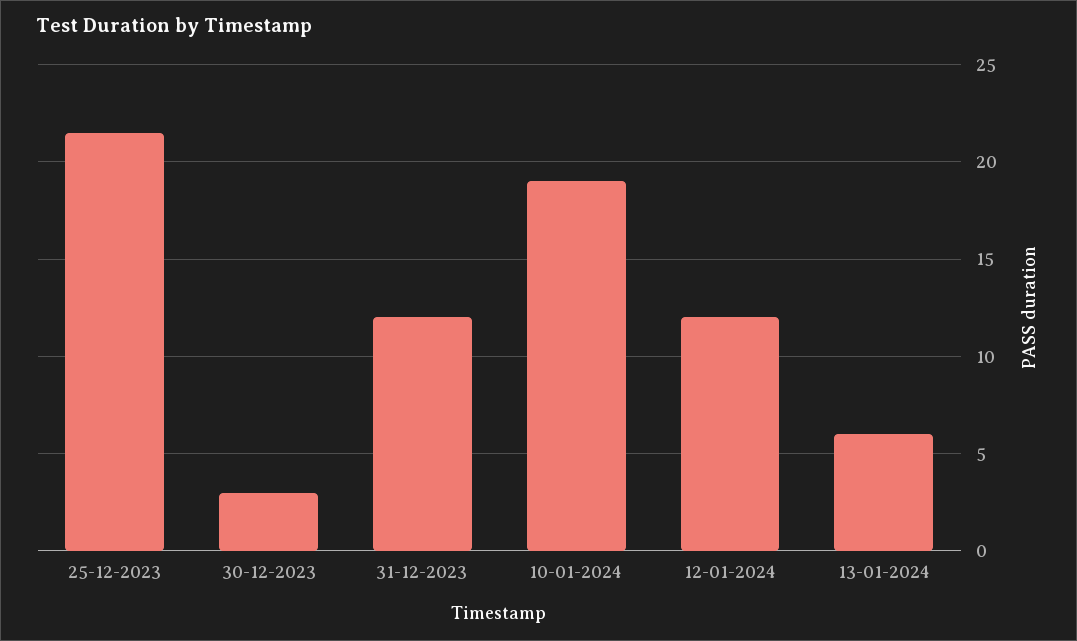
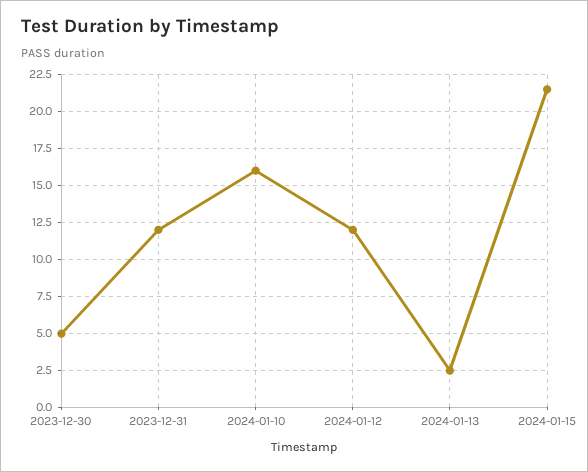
25-12-2023: 21.5 -> none
30-12-2023: 3 -> 5
10-01-2024: 19 -> 16
13-01-2024: 6 -> 2.5
2024-01-15: none -> 21.5

